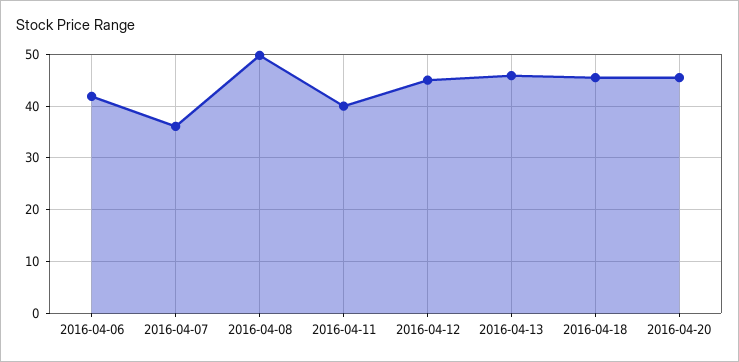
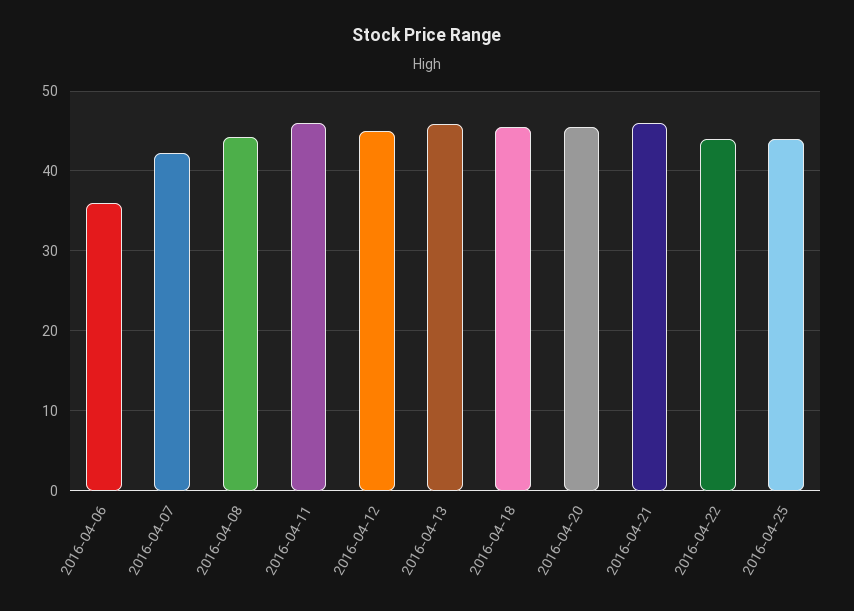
2016-04-06: 42 -> 36
2016-04-07: 36 -> 42
2016-04-08: 50 -> 44
2016-04-11: 40 -> 46
2016-04-21: none -> 46
2016-04-22: none -> 44
2016-04-25: none -> 44

